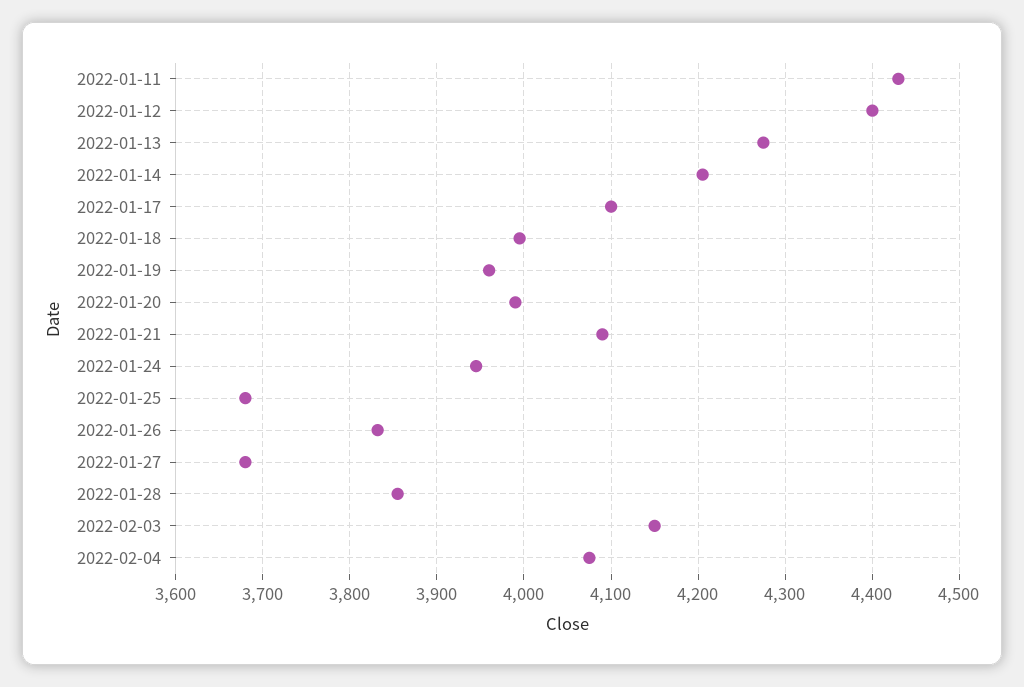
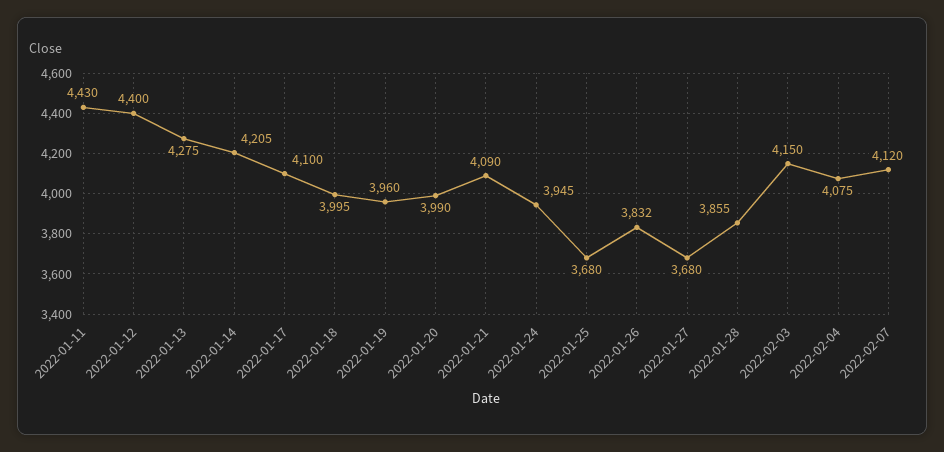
2022-02-07: none -> 4120

